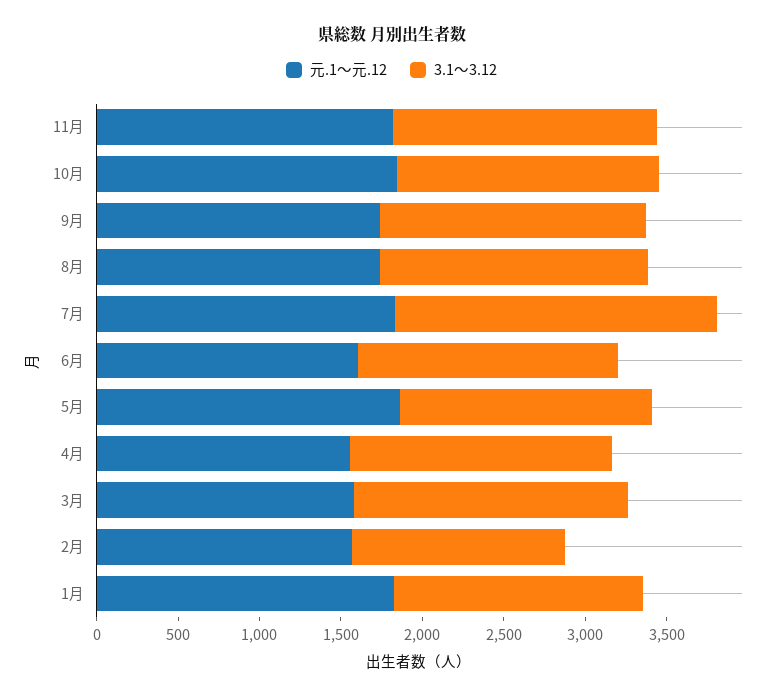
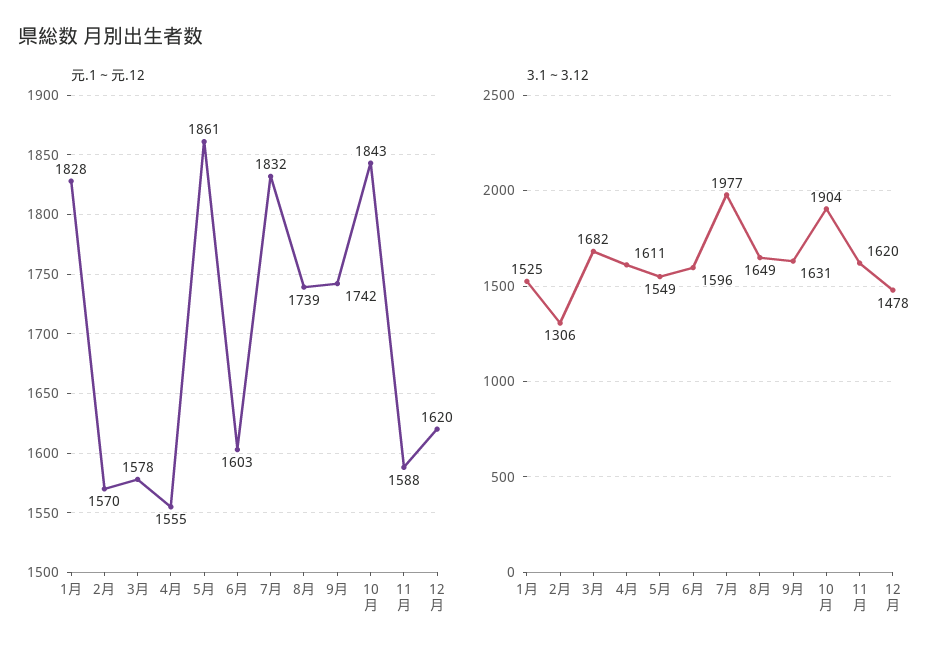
元.1～元.12, 11月: 1800 -> 1588
3.1～3.12, 10月: 1600 -> 1904
元.1～元.12, 12月: none -> 1620
3.1～3.12, 12月: none -> 1478

